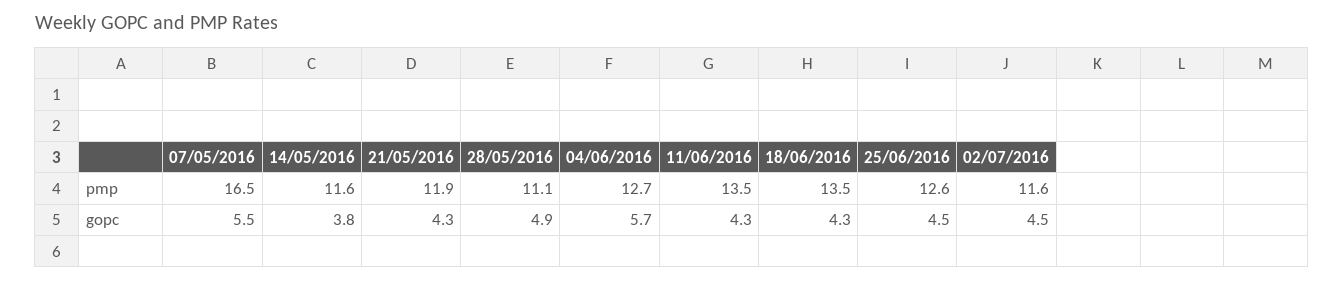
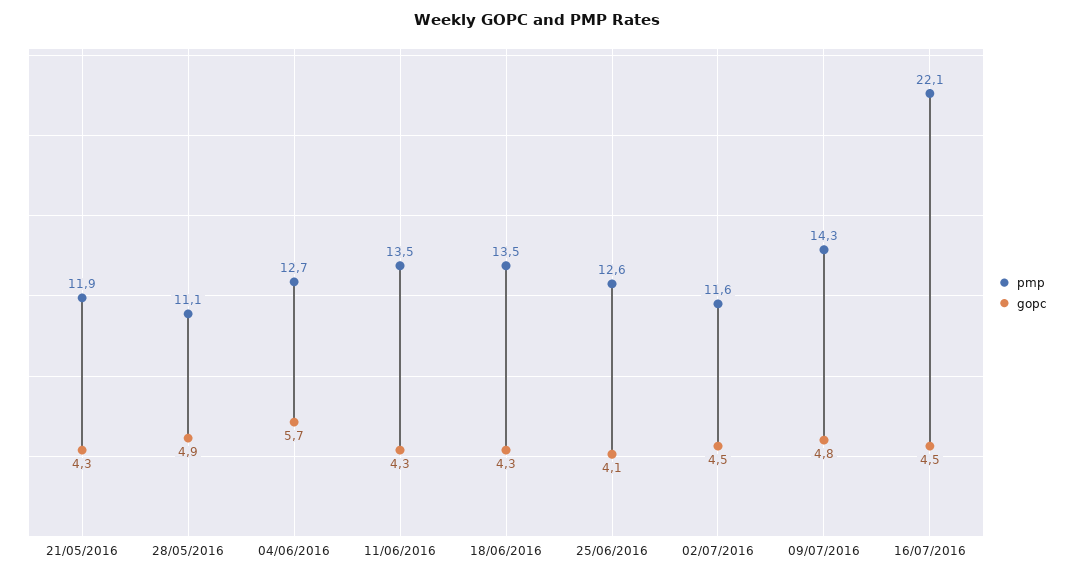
pmp, 07/05/2016: 16.5 -> none
pmp, 14/05/2016: 11.6 -> none
gopc, 07/05/2016: 5.5 -> none
gopc, 14/05/2016: 3.8 -> none
gopc, 25/06/2016: 4.5 -> 4.1
pmp, 09/07/2016: none -> 14.3
gopc, 09/07/2016: none -> 4.8
pmp, 16/07/2016: none -> 22.1
gopc, 16/07/2016: none -> 4.5

